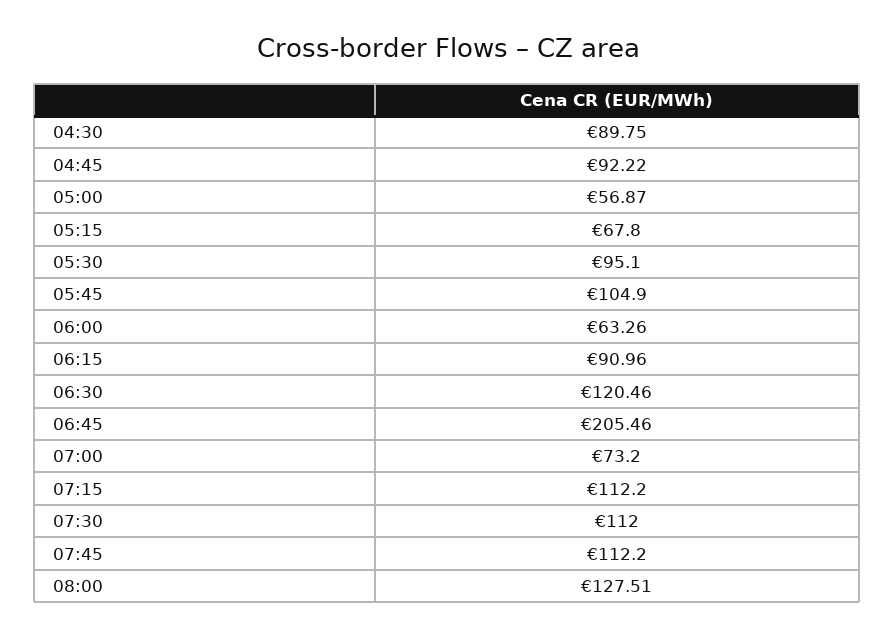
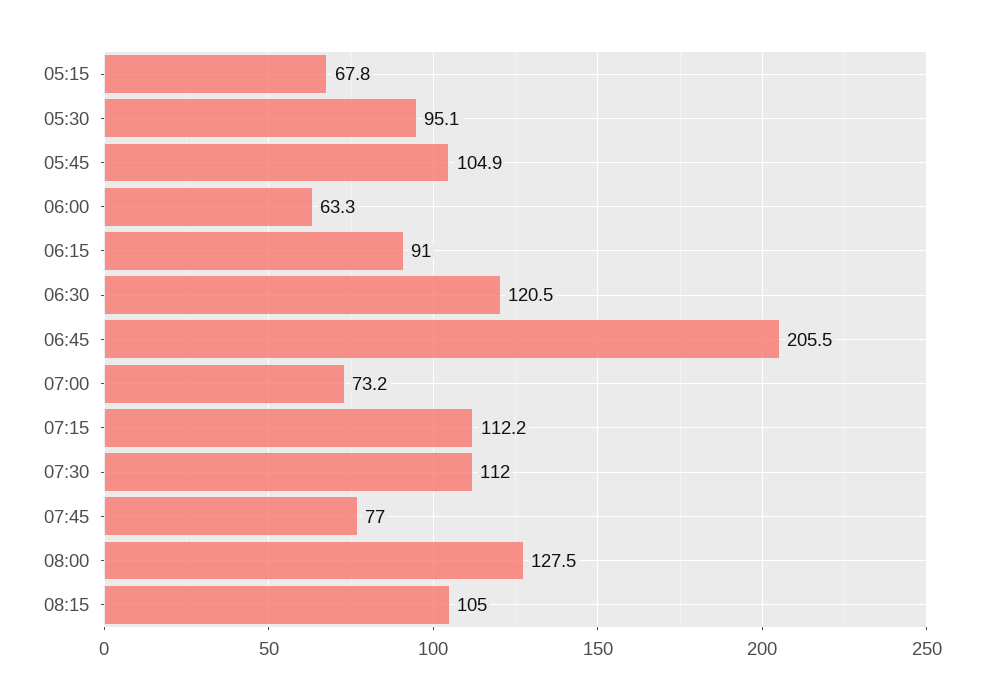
04:30: 89.75 -> none
04:45: 92.22 -> none
05:00: 56.87 -> none
07:45: 112.2 -> 77
08:15: none -> 105

